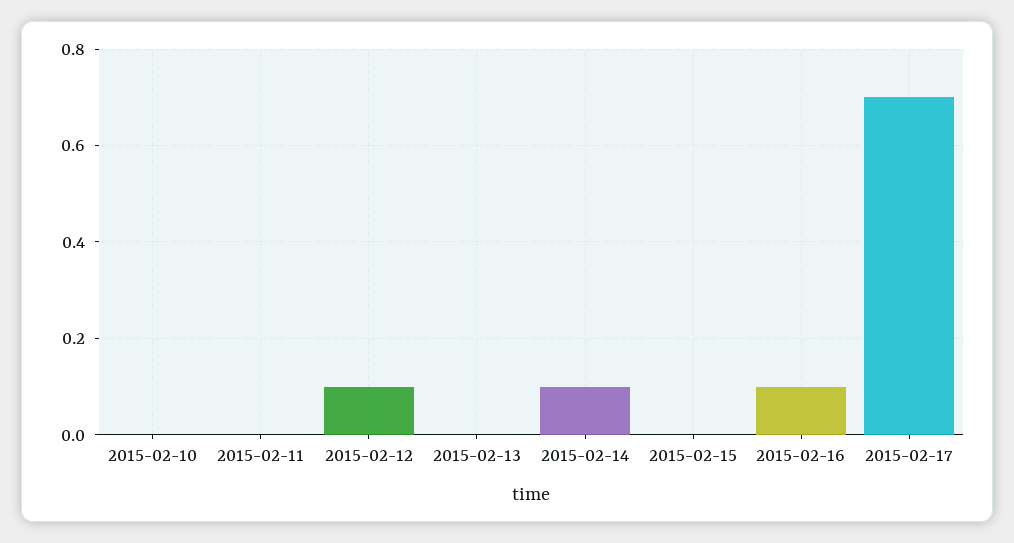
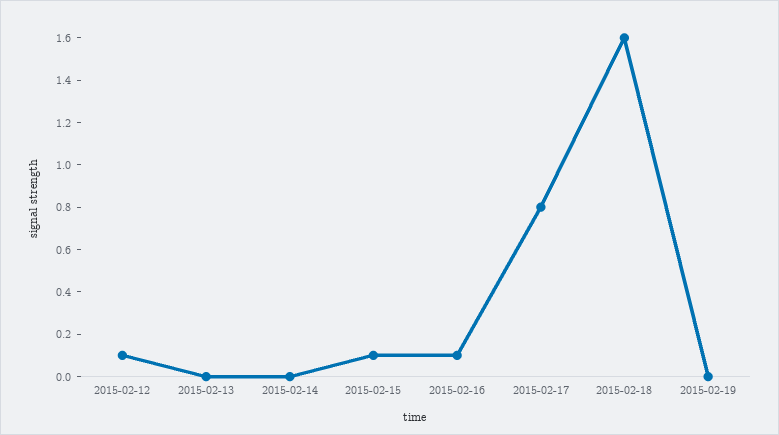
2015-02-10: 0 -> none
2015-02-11: 0 -> none
2015-02-14: 0.1 -> 0
2015-02-15: 0 -> 0.1
2015-02-17: 0.7 -> 0.8
2015-02-18: none -> 1.6
2015-02-19: none -> 0

